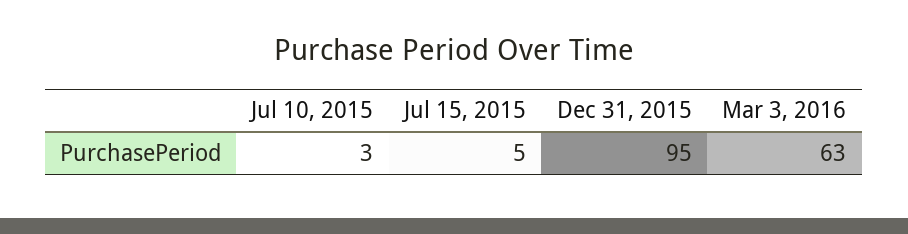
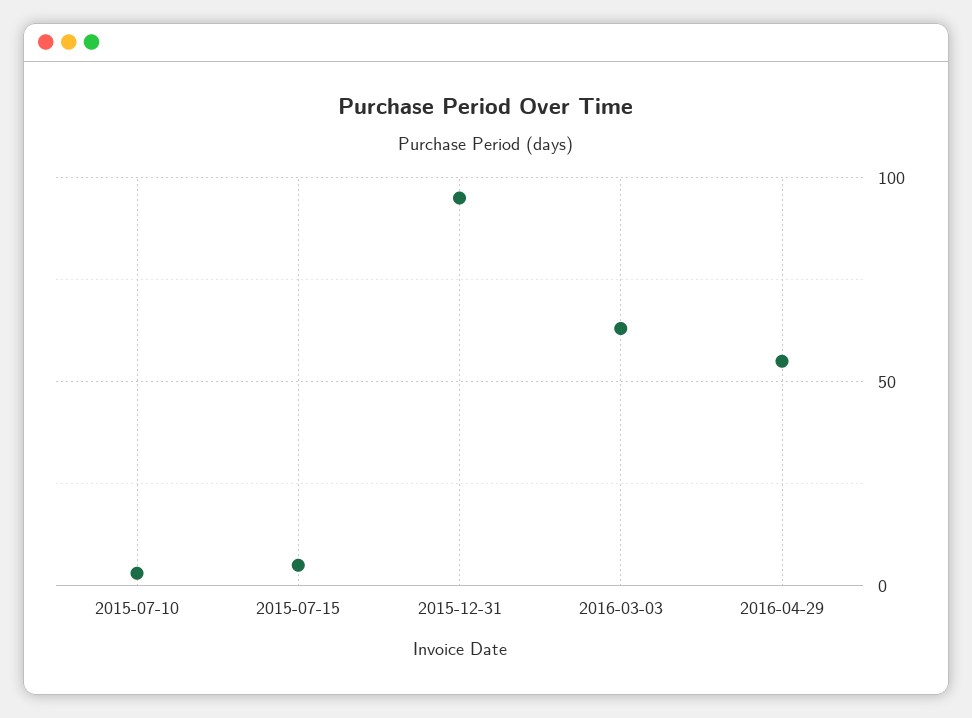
2016-04-29: none -> 55

